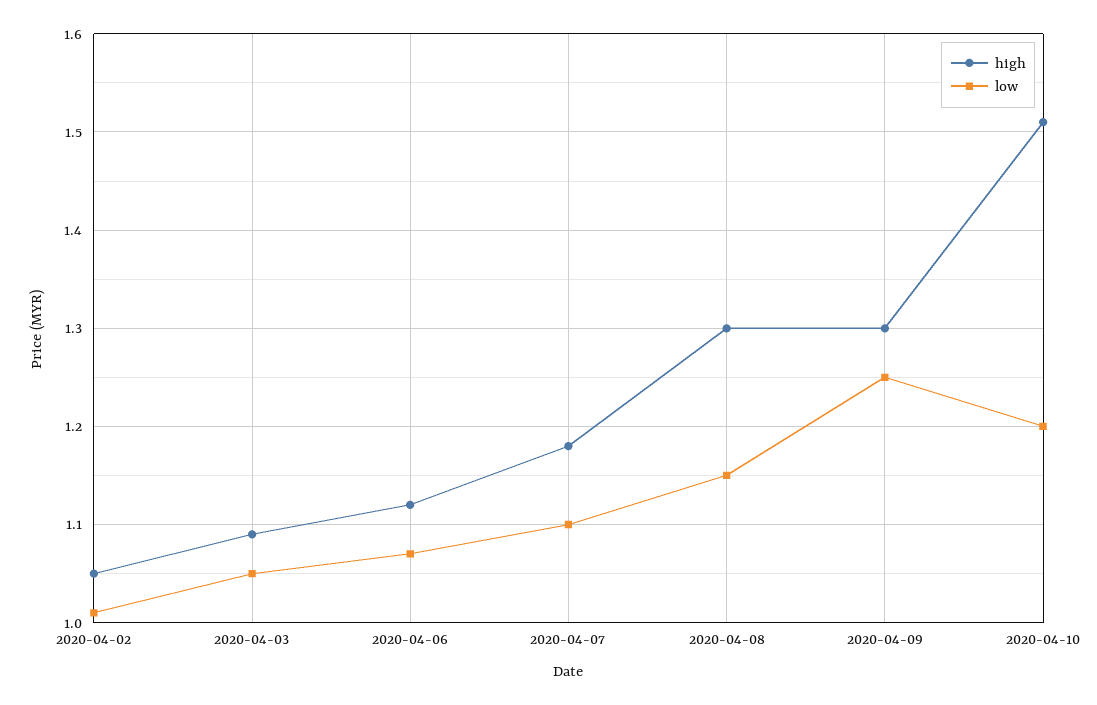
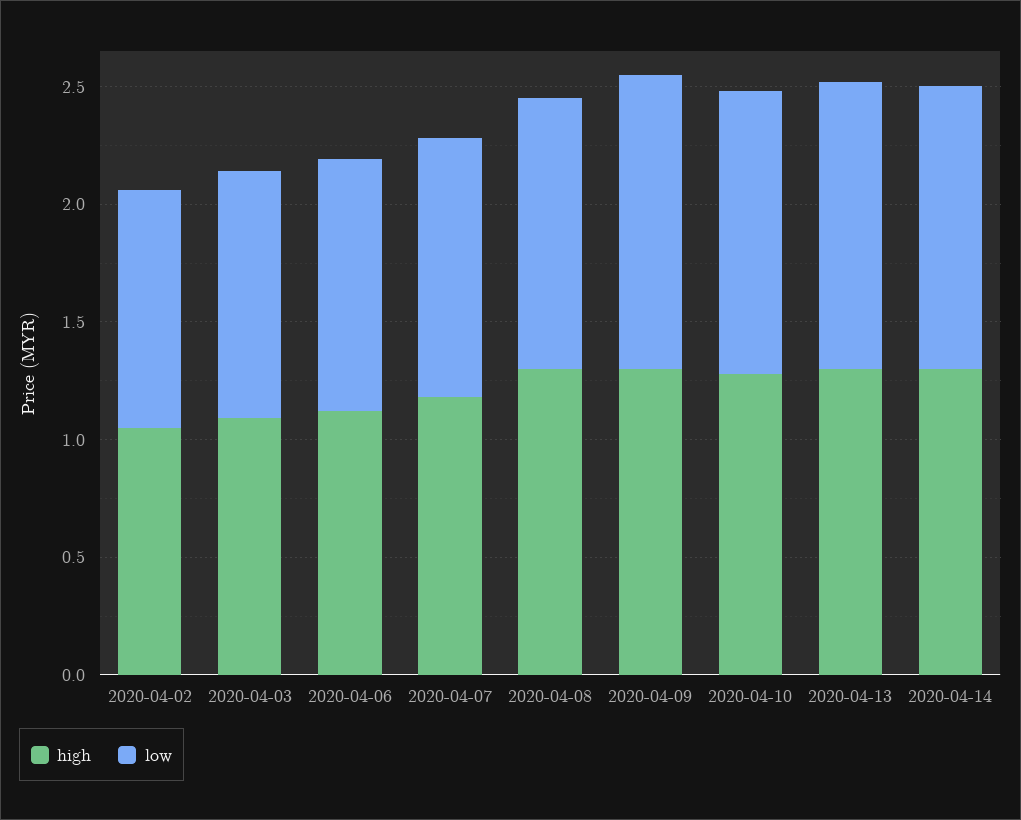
high, 2020-04-10: 1.51 -> 1.3
high, 2020-04-13: none -> 1.3
low, 2020-04-13: none -> 1.2
high, 2020-04-14: none -> 1.3
low, 2020-04-14: none -> 1.2

